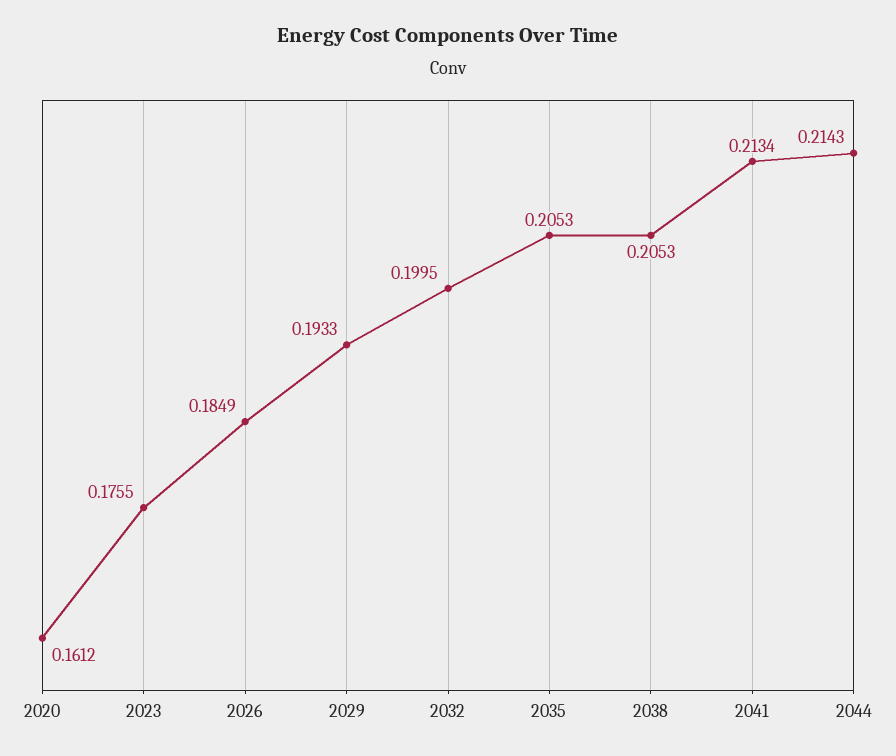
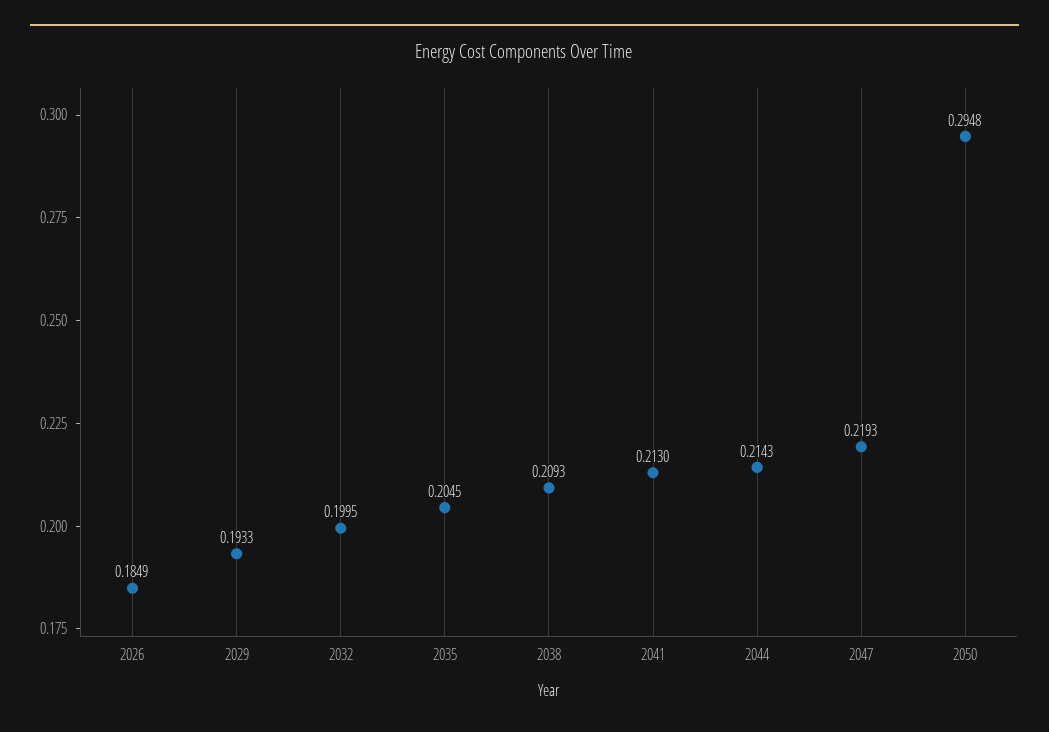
2020: 0.1612 -> none
2023: 0.1755 -> none
2035: 0.2053 -> 0.2045
2038: 0.2053 -> 0.2093
2041: 0.2134 -> 0.213
2047: none -> 0.2193
2050: none -> 0.2948

